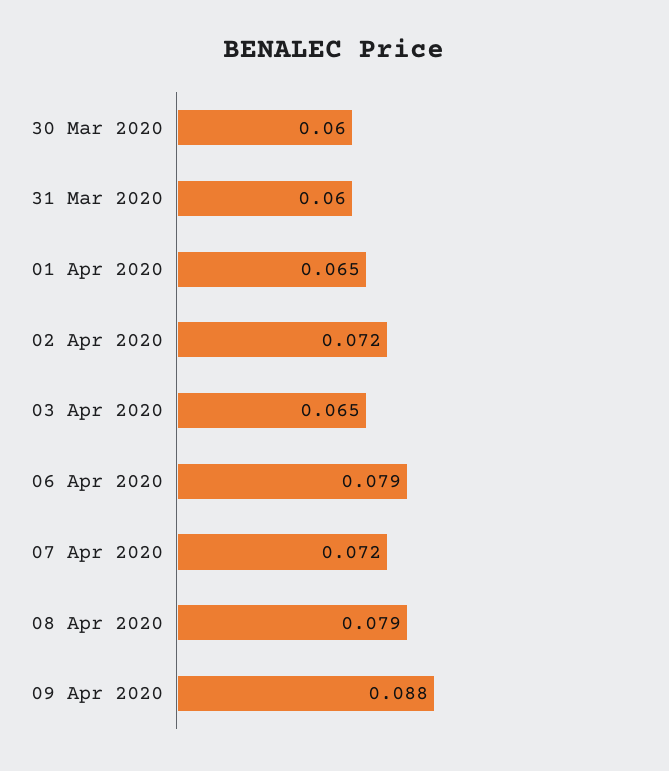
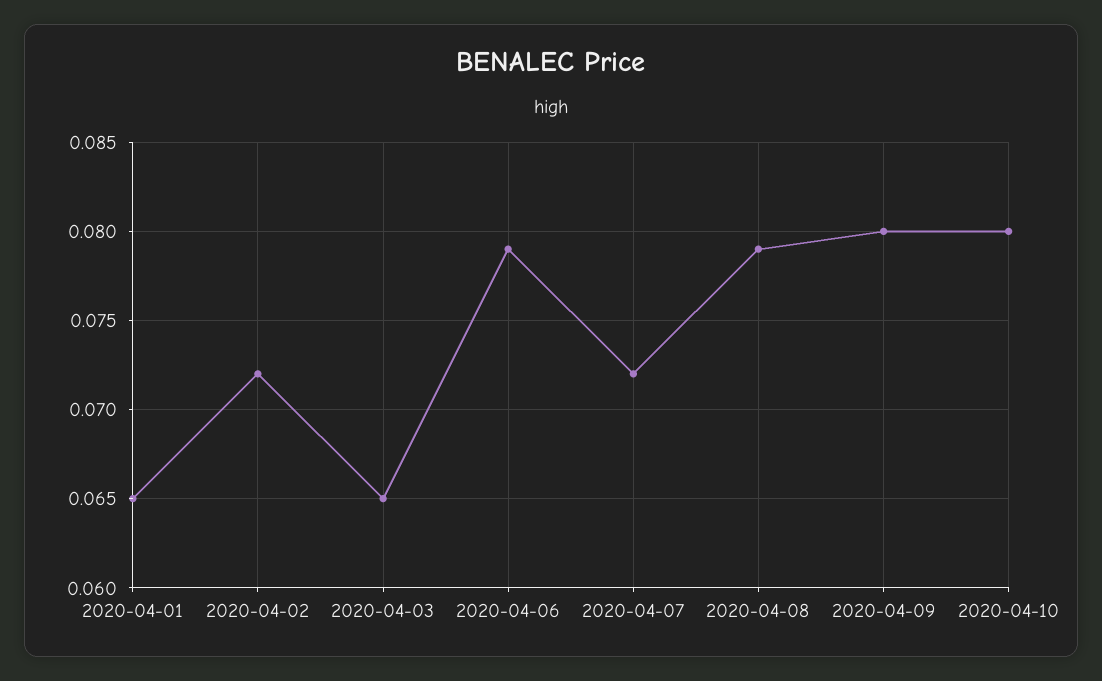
30 Mar 2020: 0.06 -> none
31 Mar 2020: 0.06 -> none
09 Apr 2020: 0.088 -> 0.08
2020-04-10: none -> 0.08

